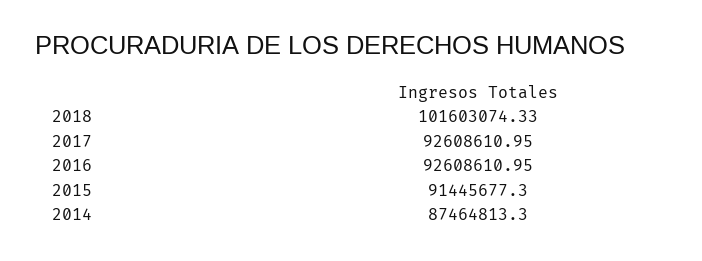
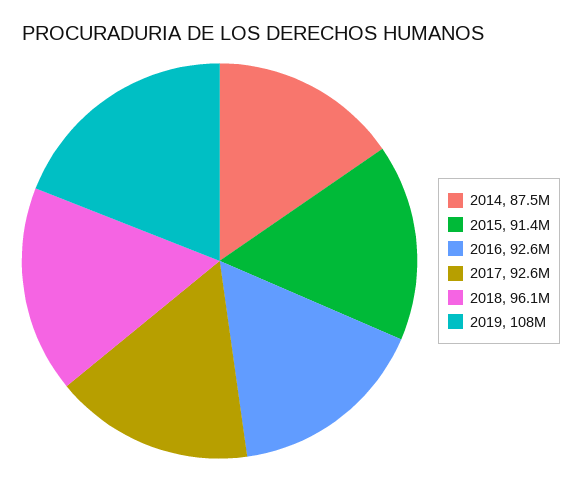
2018: 101603074.33 -> 96100000
2019: none -> 108000000

